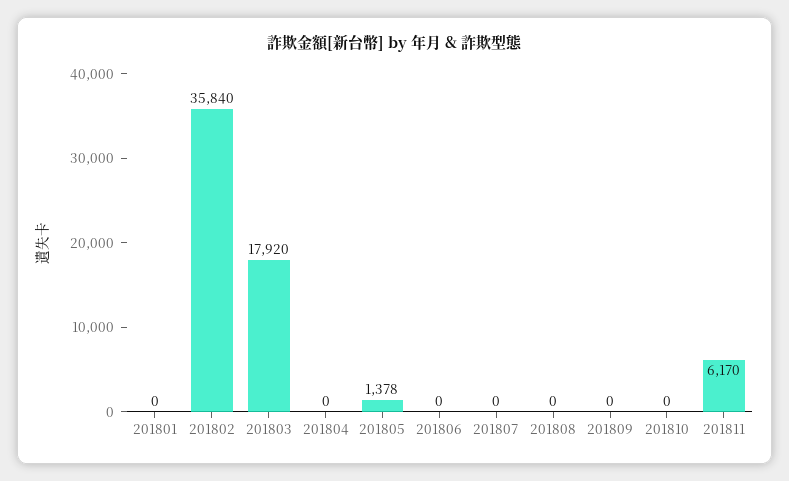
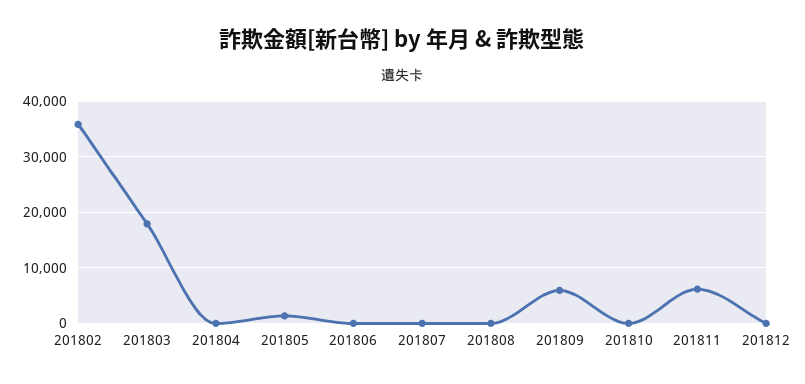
201801: 0 -> none
201809: 0 -> 6000
201812: none -> 0

